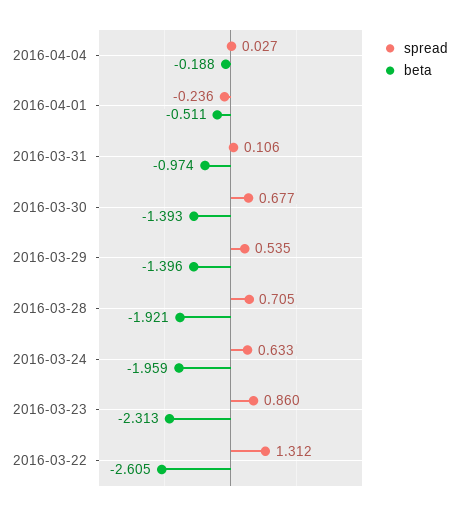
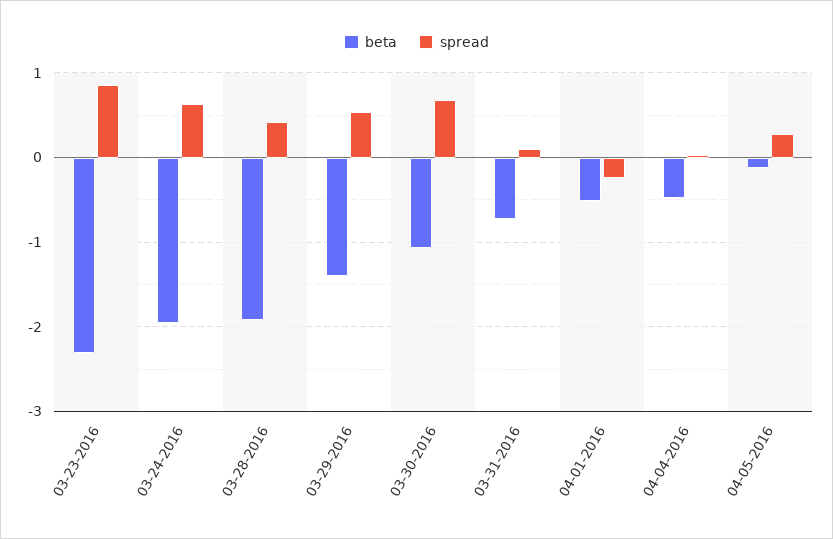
beta, 2016-04-04: -0.188 -> -0.5
beta, 2016-03-31: -0.974 -> -0.7
beta, 2016-03-30: -1.393 -> -1.1
spread, 2016-03-28: 0.705 -> 0.4
spread, 2016-03-22: 1.312 -> none
beta, 2016-03-22: -2.605 -> none
beta, 04-05-2016: none -> -0.1
spread, 04-05-2016: none -> 0.3

